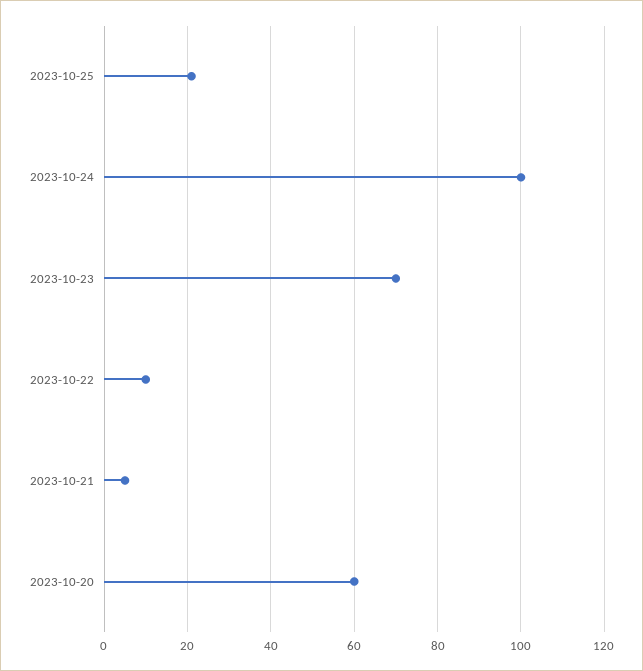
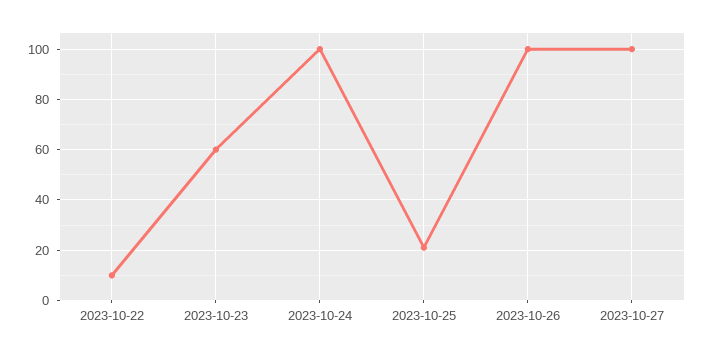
2023-10-23: 70 -> 60
2023-10-21: 5 -> none
2023-10-20: 60 -> none
2023-10-26: none -> 100
2023-10-27: none -> 100

